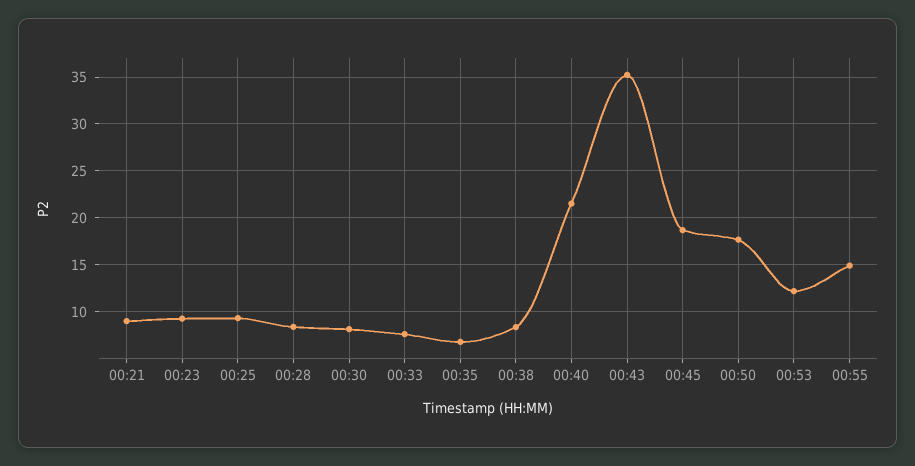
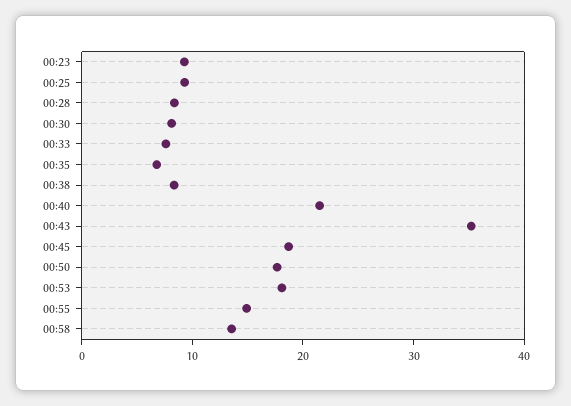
00:21: 9 -> none
00:53: 12 -> 18
00:58: none -> 14

